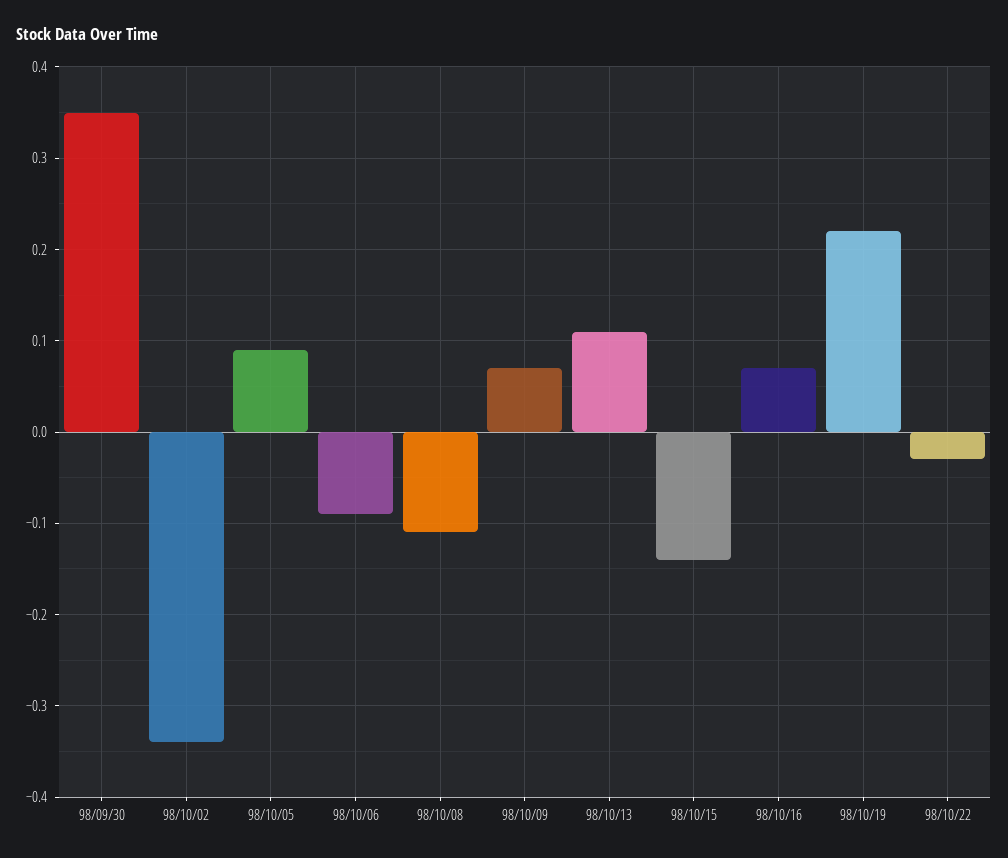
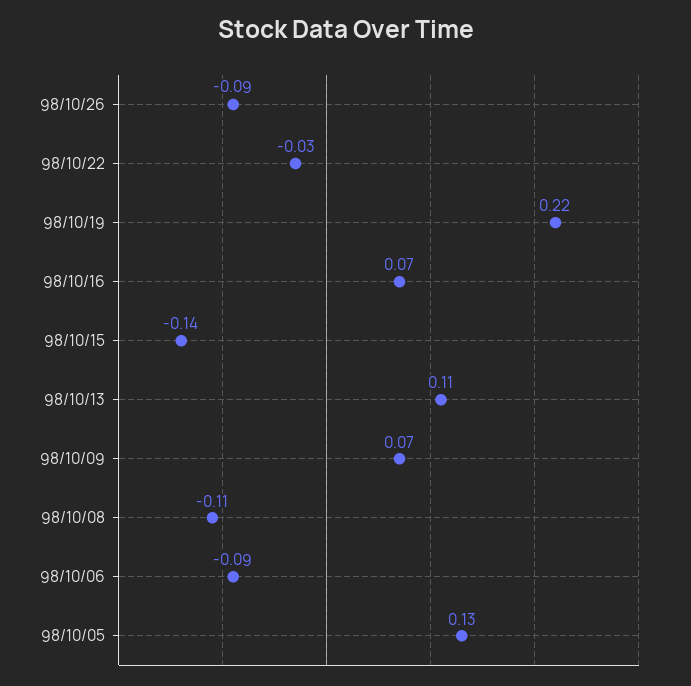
98/09/30: 0.35 -> none
98/10/02: -0.34 -> none
98/10/05: 0.09 -> 0.13
98/10/26: none -> -0.09

